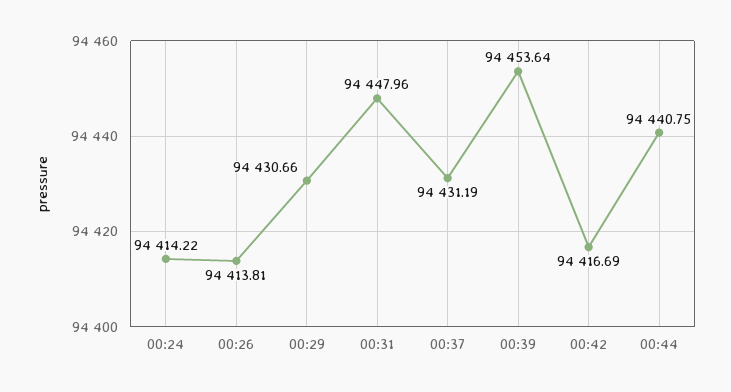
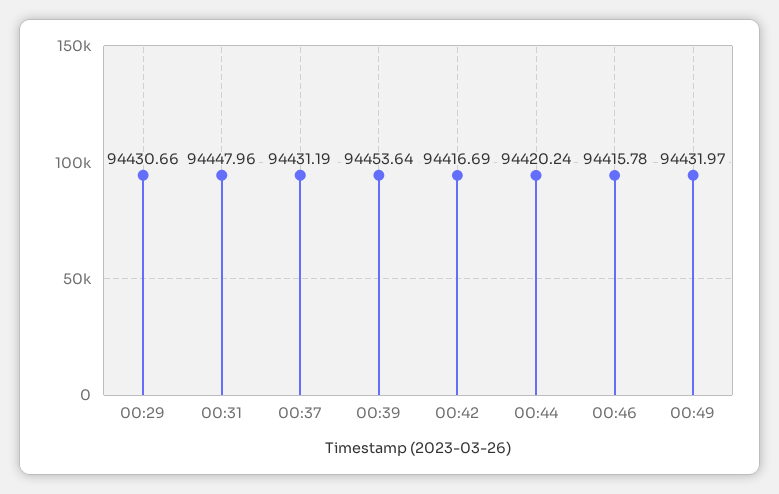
00:24: 94414.22 -> none
00:26: 94413.81 -> none
00:44: 94440.75 -> 94420.24
00:46: none -> 94415.78
00:49: none -> 94431.97

